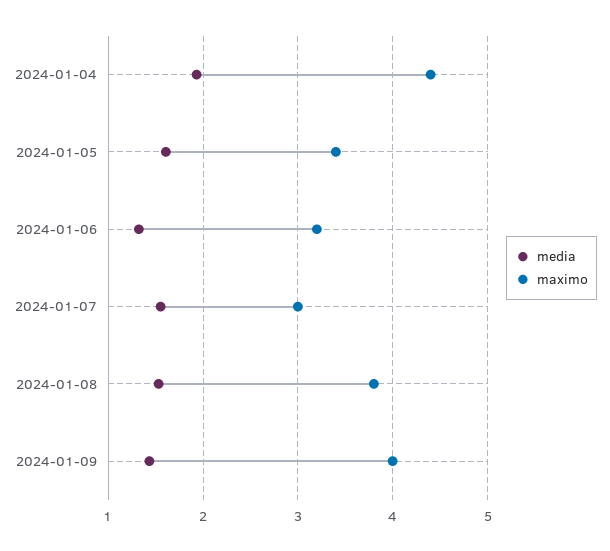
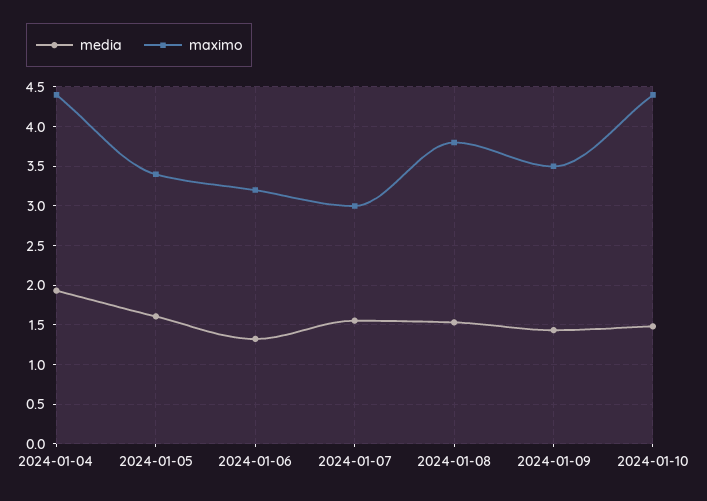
maximo, 2024-01-09: 4 -> 3.5
media, 2024-01-10: none -> 1.5
maximo, 2024-01-10: none -> 4.4

